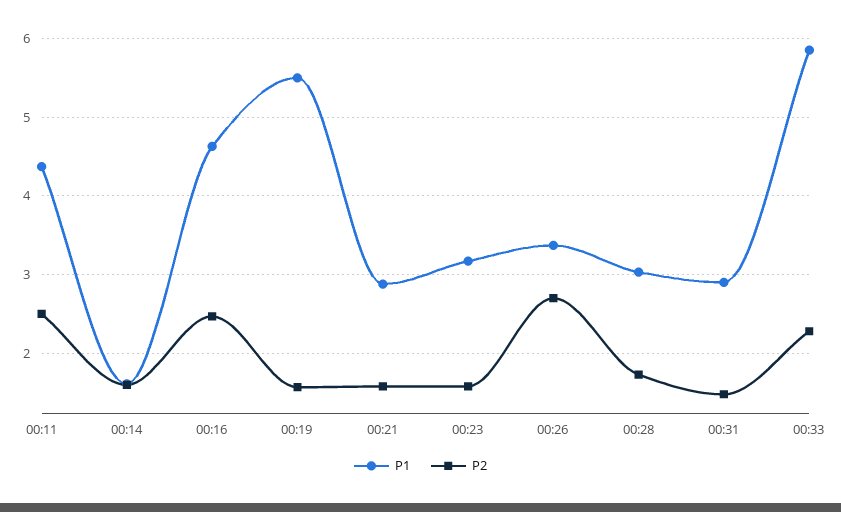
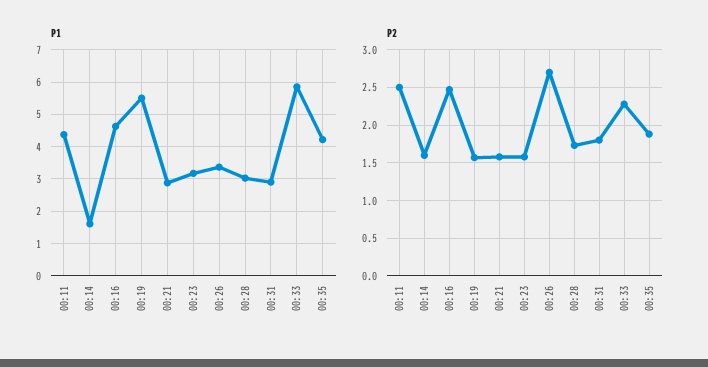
P2, 00:31: 1.5 -> 1.8
P1, 00:35: none -> 4.2
P2, 00:35: none -> 1.9

